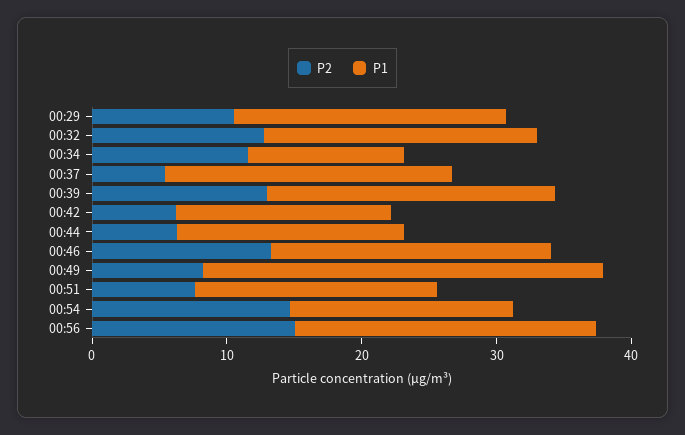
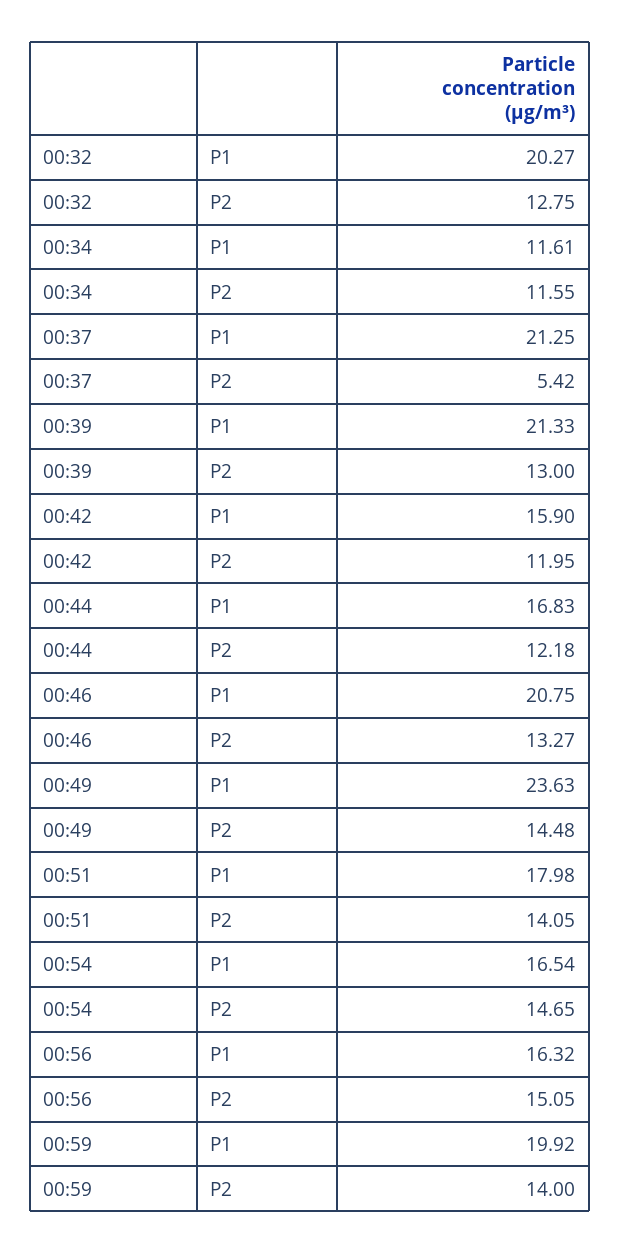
P2, 00:29: 10 -> none
P1, 00:29: 20 -> none
P2, 00:42: 6 -> 11.95
P2, 00:44: 6 -> 12.18
P2, 00:49: 8 -> 14.48
P1, 00:49: 30 -> 23.63
P2, 00:51: 8 -> 14.05
P1, 00:56: 22 -> 16.32
P1, 00:59: none -> 19.92
P2, 00:59: none -> 14

